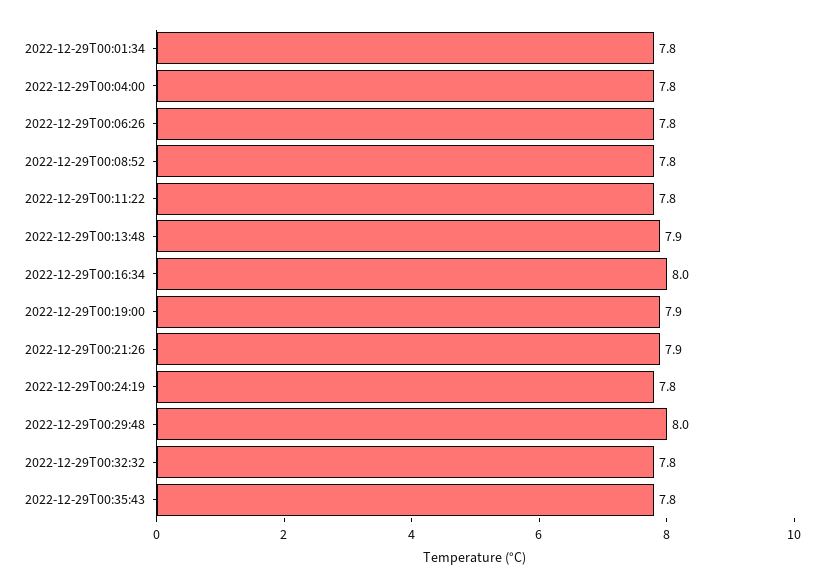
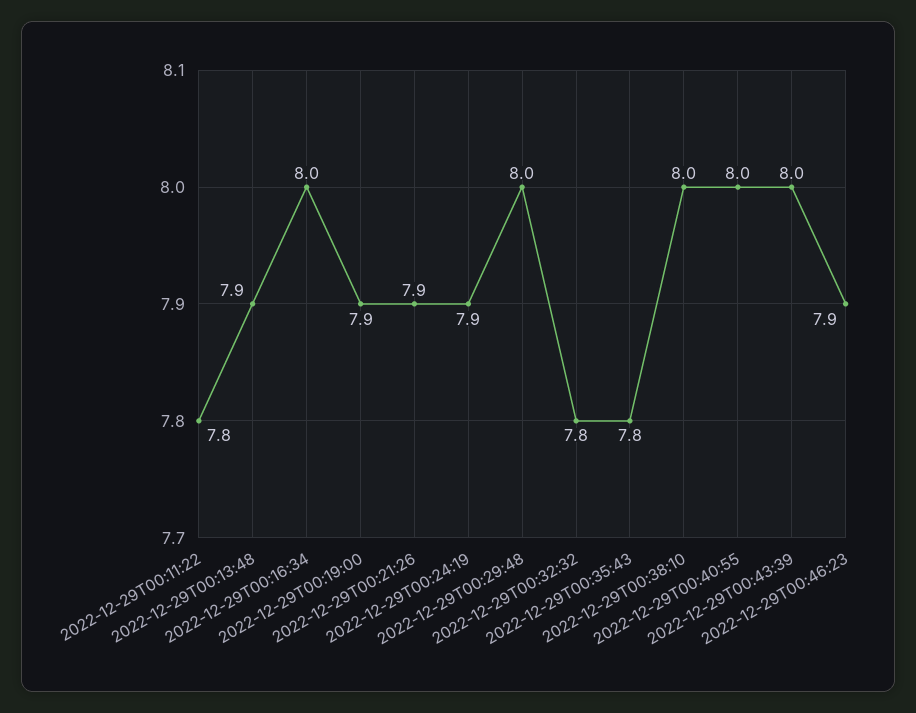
2022-12-29T00:01:34: 7.8 -> none
2022-12-29T00:04:00: 7.8 -> none
2022-12-29T00:06:26: 7.8 -> none
2022-12-29T00:08:52: 7.8 -> none
2022-12-29T00:24:19: 7.8 -> 7.9
2022-12-29T00:38:10: none -> 8
2022-12-29T00:40:55: none -> 8
2022-12-29T00:43:39: none -> 8
2022-12-29T00:46:23: none -> 7.9

